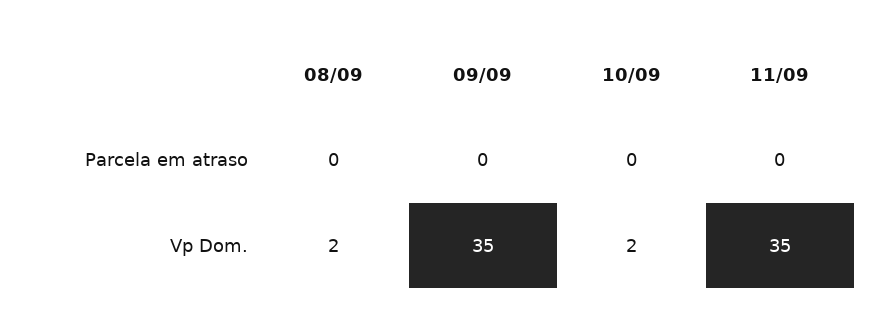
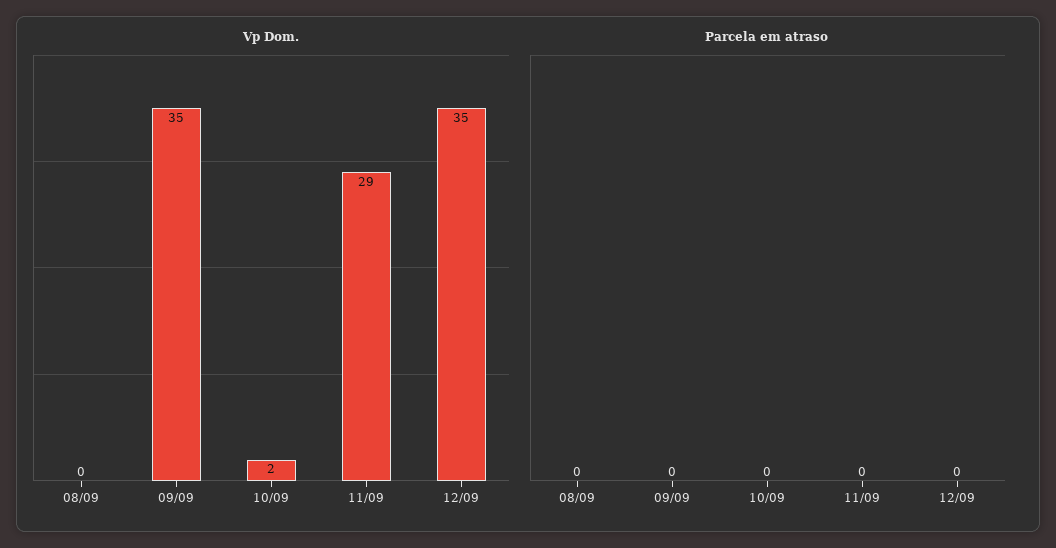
Vp Dom., 08/09: 2 -> 0
Vp Dom., 11/09: 35 -> 29
Vp Dom., 12/09: none -> 35
Parcela em atraso, 12/09: none -> 0

